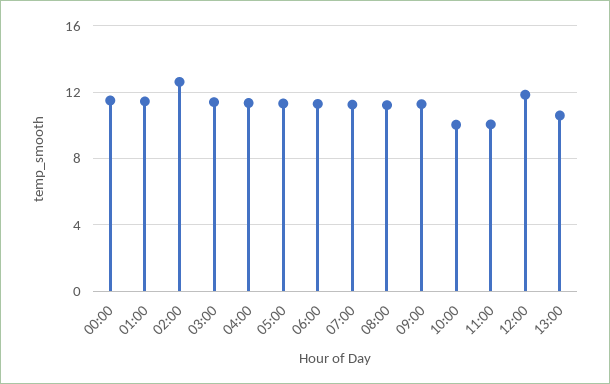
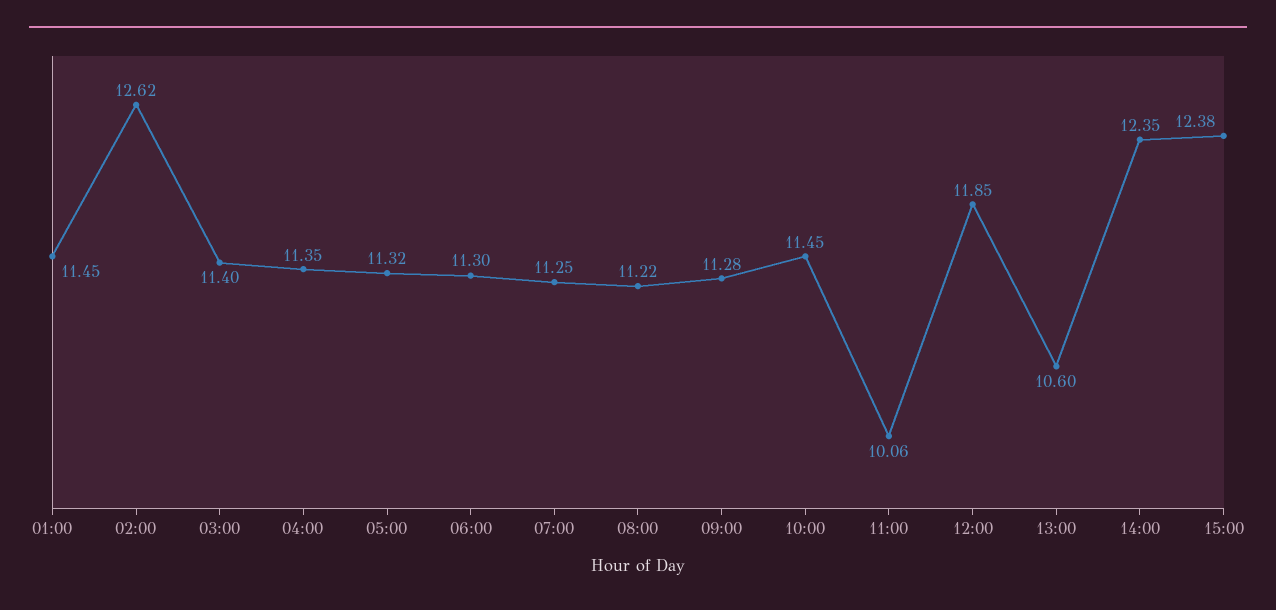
00:00: 11.5 -> none
10:00: 10 -> 11.45
14:00: none -> 12.35
15:00: none -> 12.38

